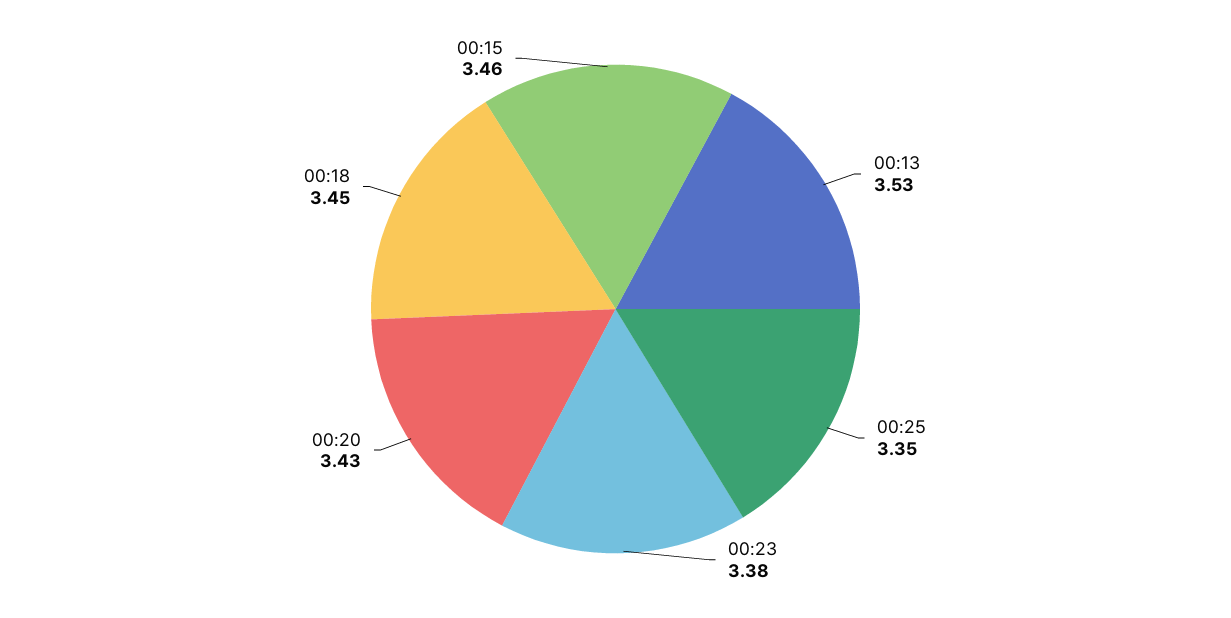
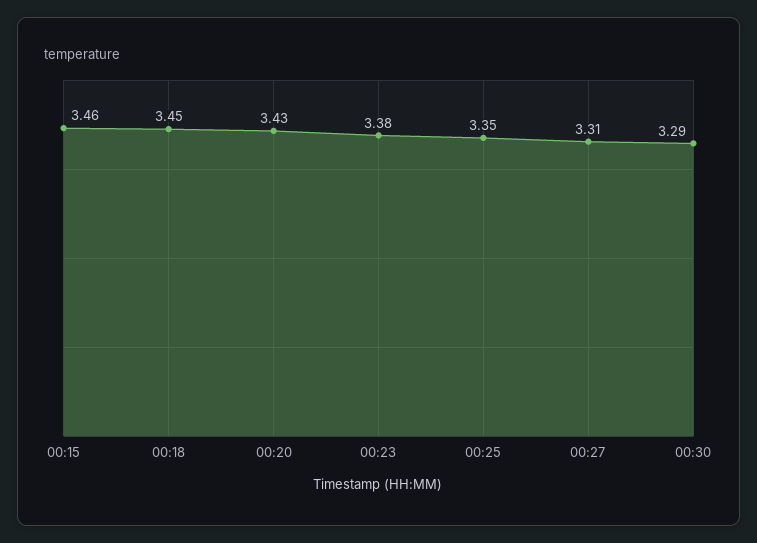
00:13: 3.53 -> none
00:27: none -> 3.31
00:30: none -> 3.29

